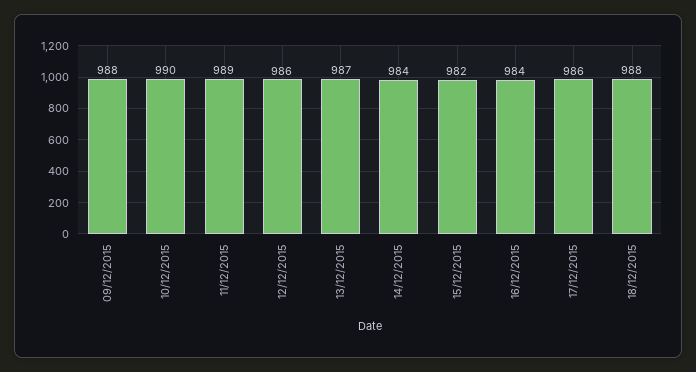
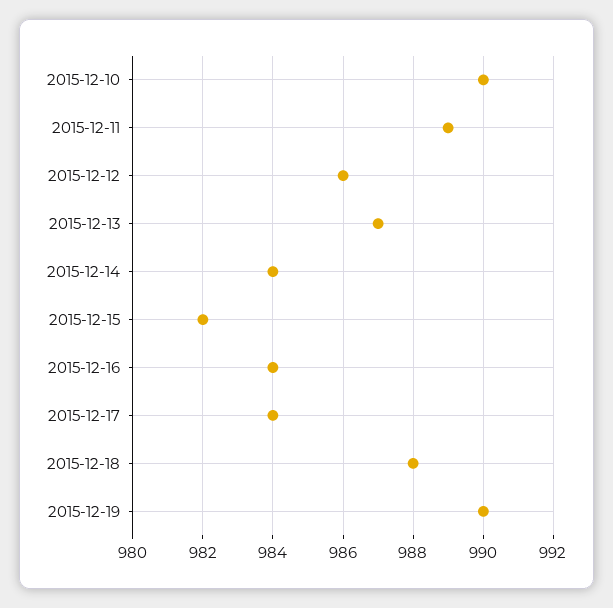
09/12/2015: 988 -> none
17/12/2015: 986 -> 984
2015-12-19: none -> 990

